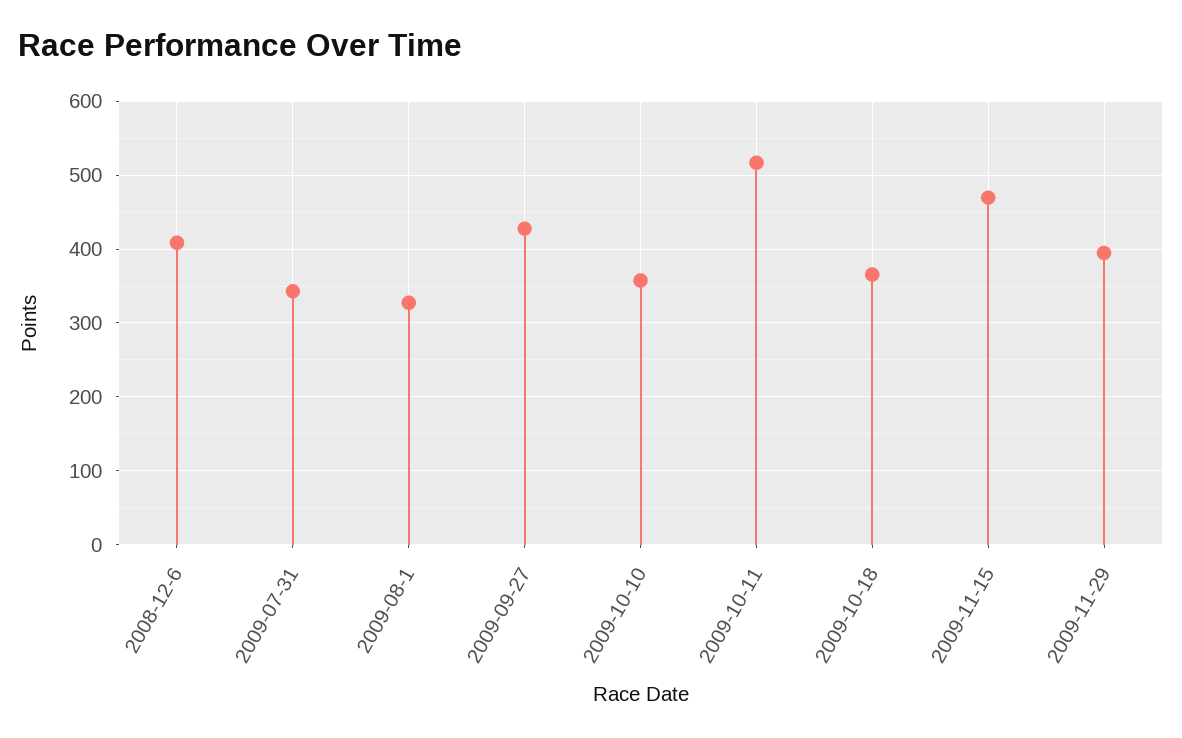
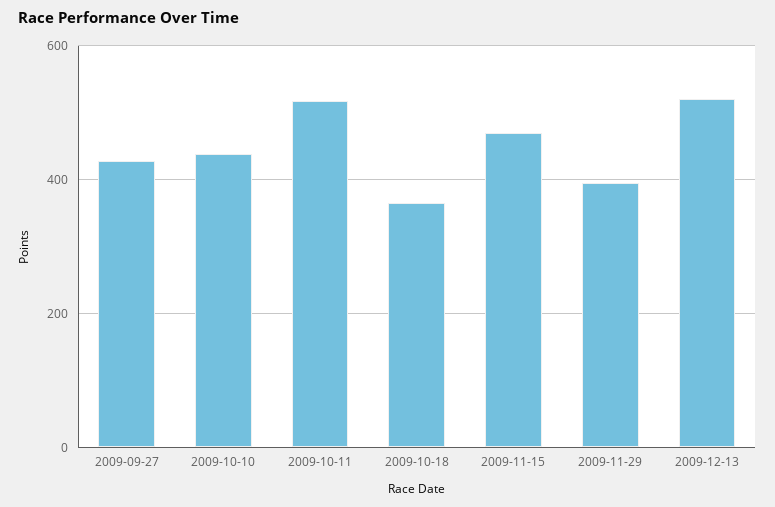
2008-12-6: 410 -> none
2009-07-31: 340 -> none
2009-08-1: 330 -> none
2009-10-10: 360 -> 440
2009-12-13: none -> 520

